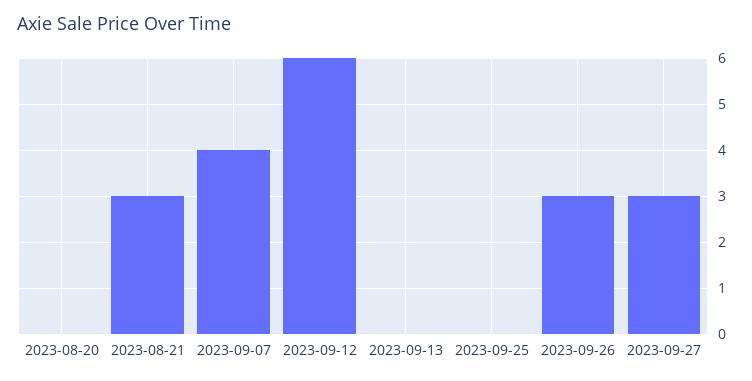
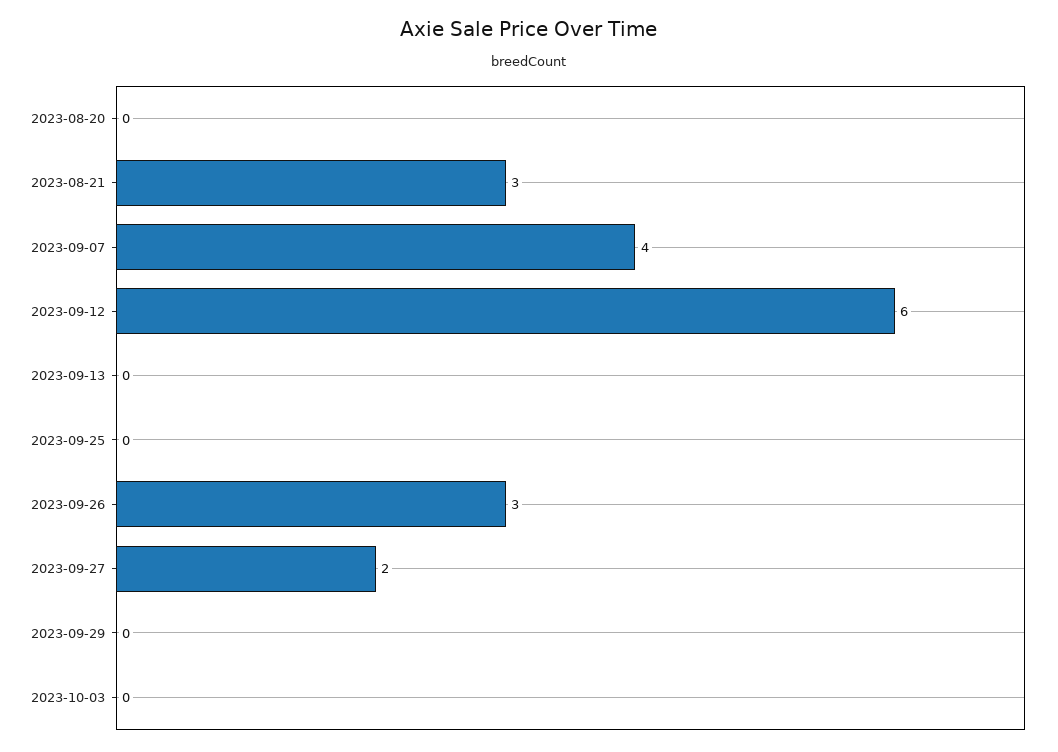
2023-09-27: 3 -> 2
2023-09-29: none -> 0
2023-10-03: none -> 0

